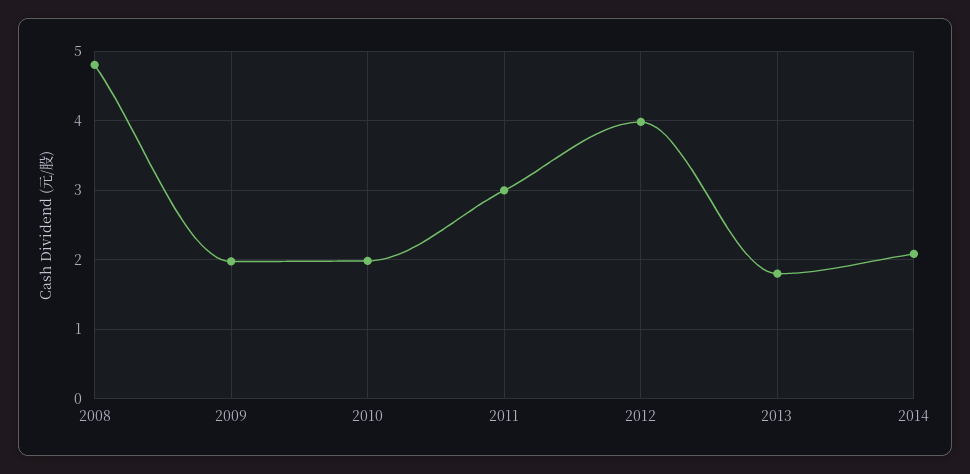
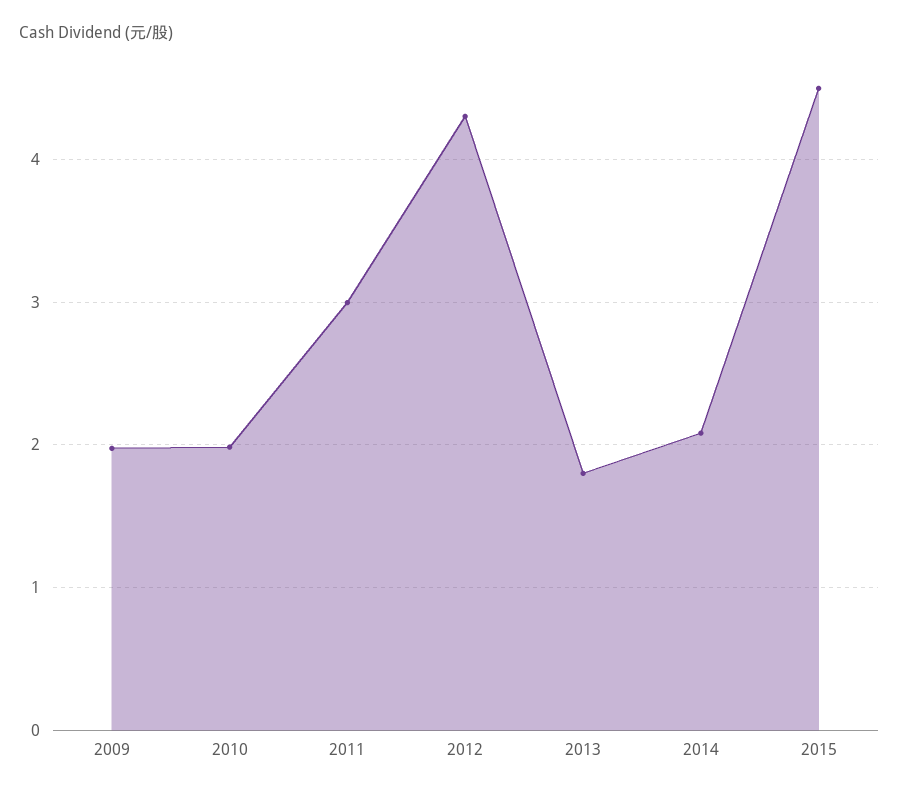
2008: 4.8 -> none
2012: 4 -> 4.3
2015: none -> 4.5

